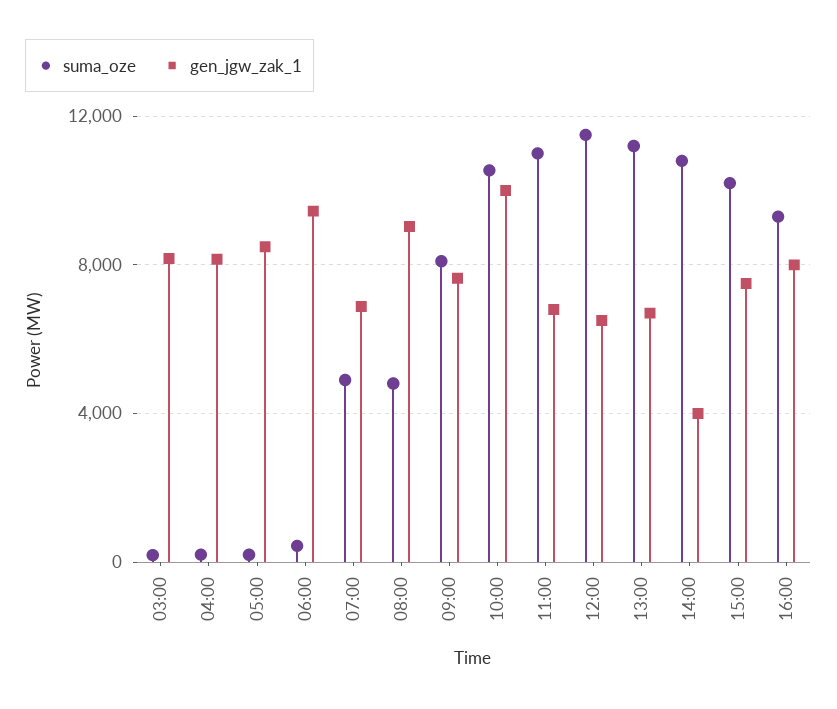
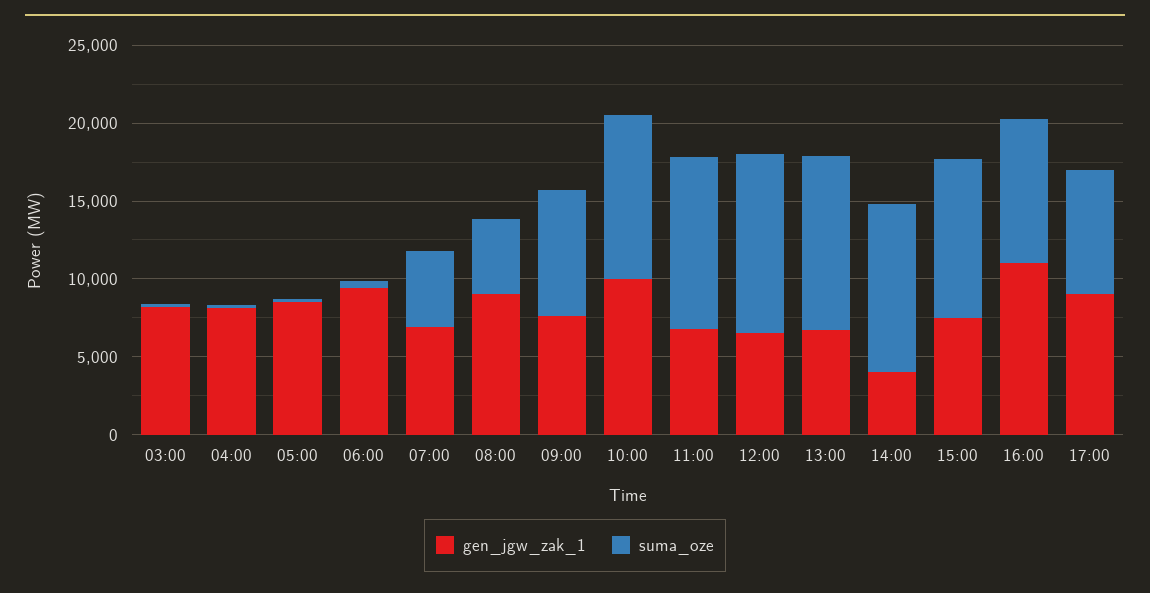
gen_jgw_zak_1, 16:00: 8000 -> 11000
gen_jgw_zak_1, 17:00: none -> 9000
suma_oze, 17:00: none -> 8000

